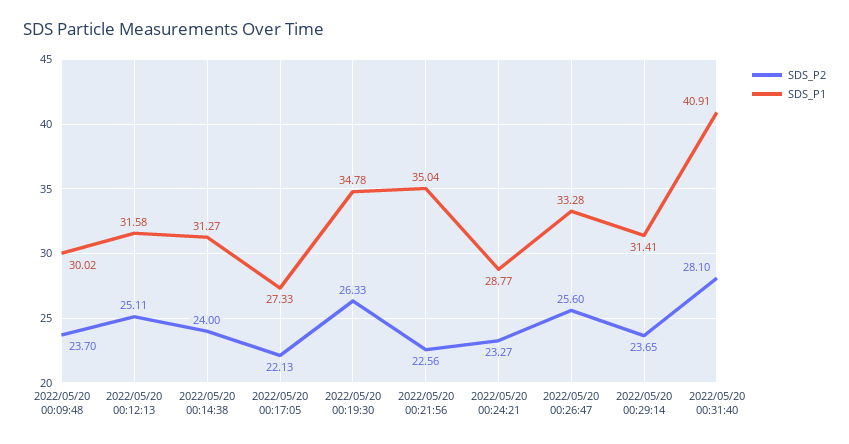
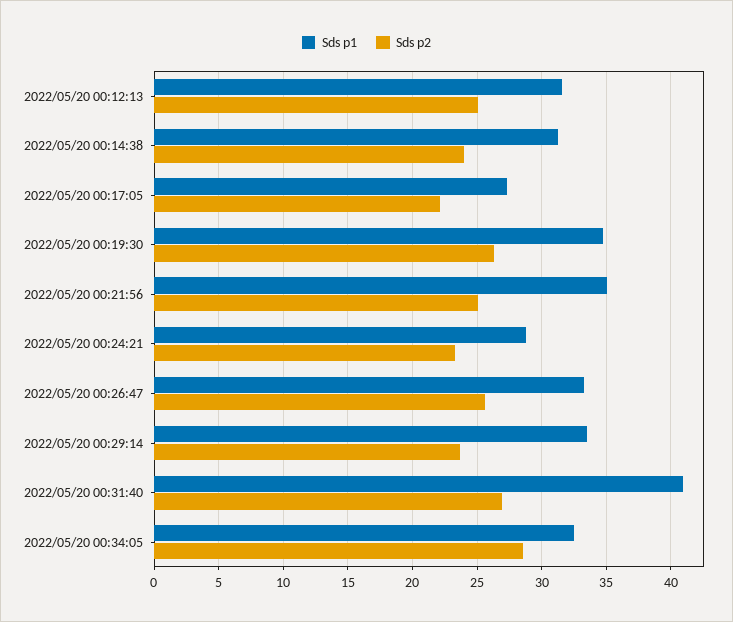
SDS_P2, 2022/05/20 00:09:48: 23.7 -> none
SDS_P1, 2022/05/20 00:09:48: 30.02 -> none
SDS_P2, 2022/05/20 00:21:56: 22.56 -> 25
SDS_P1, 2022/05/20 00:29:14: 31.41 -> 33.5
SDS_P2, 2022/05/20 00:31:40: 28.1 -> 27
SDS_P1, 2022/05/20 00:34:05: none -> 32.5
SDS_P2, 2022/05/20 00:34:05: none -> 28.5

